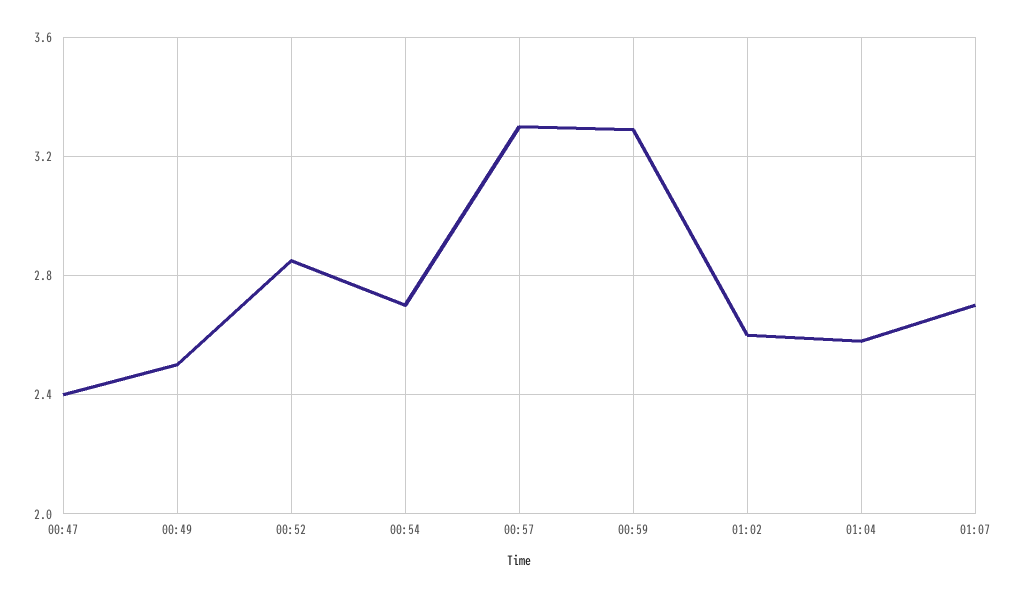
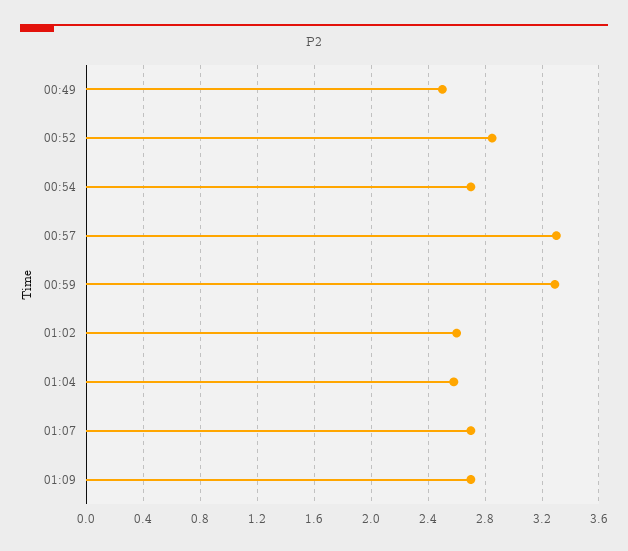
00:47: 2.4 -> none
01:09: none -> 2.7

